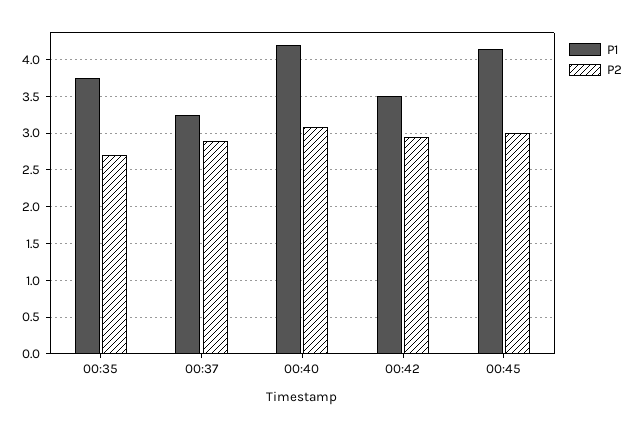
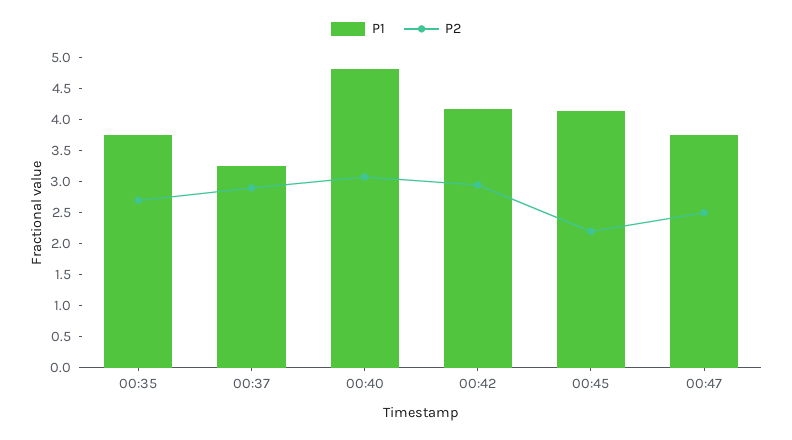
P1, 00:40: 4.2 -> 4.75
P1, 00:42: 3.5 -> 4.25
P2, 00:45: 3 -> 2.25
P1, 00:47: none -> 3.75
P2, 00:47: none -> 2.5

